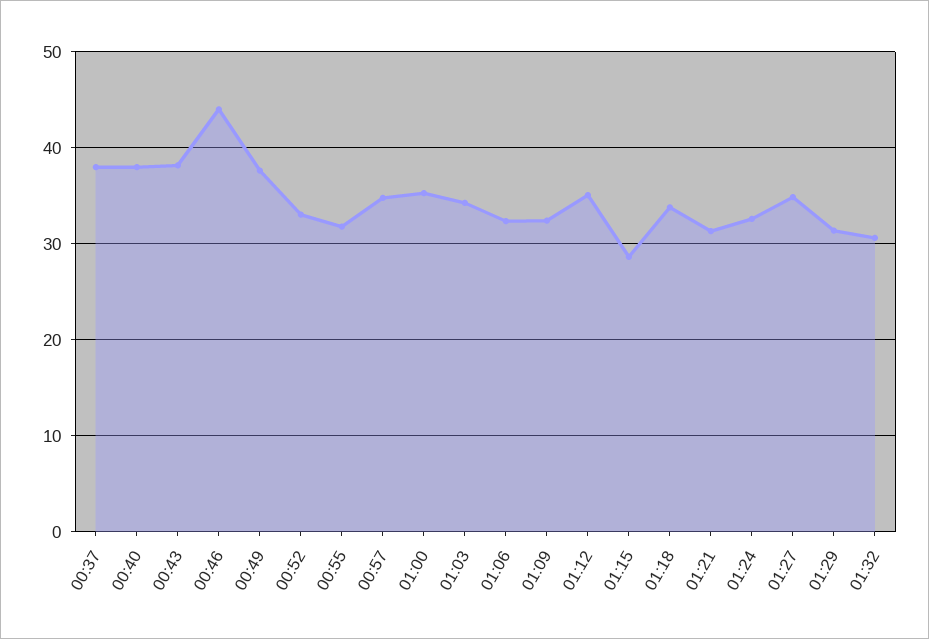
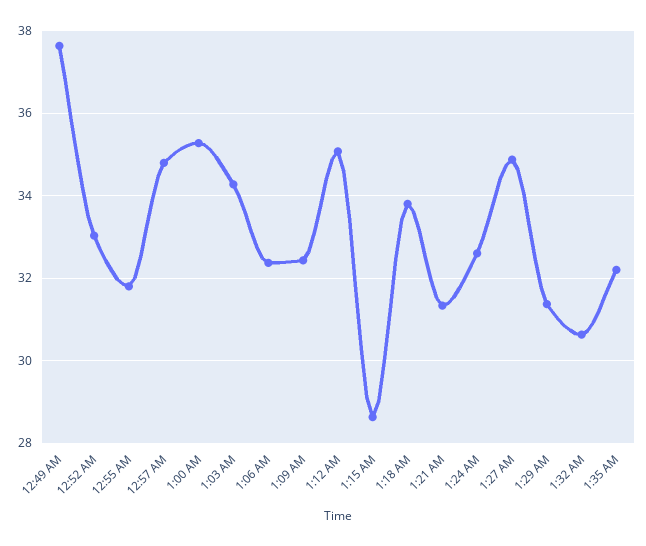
00:37: 38 -> none
00:40: 38 -> none
00:43: 38 -> none
00:46: 44 -> none
1:35 AM: none -> 32.2

